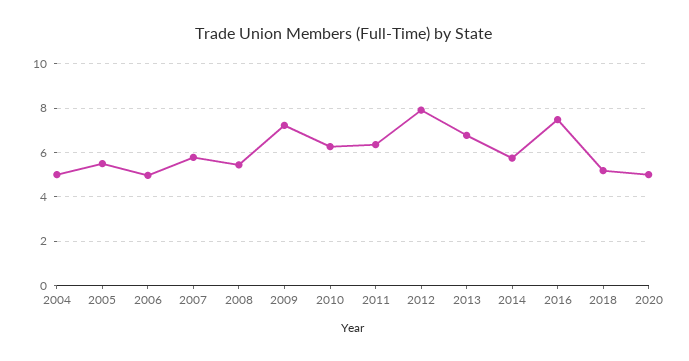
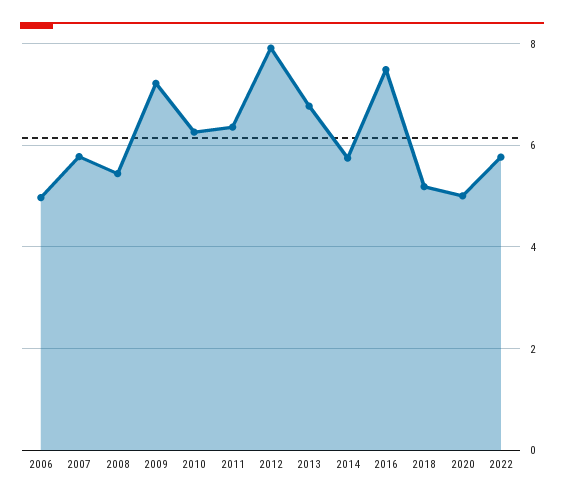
2004: 5 -> none
2005: 5.5 -> none
2022: none -> 5.8

